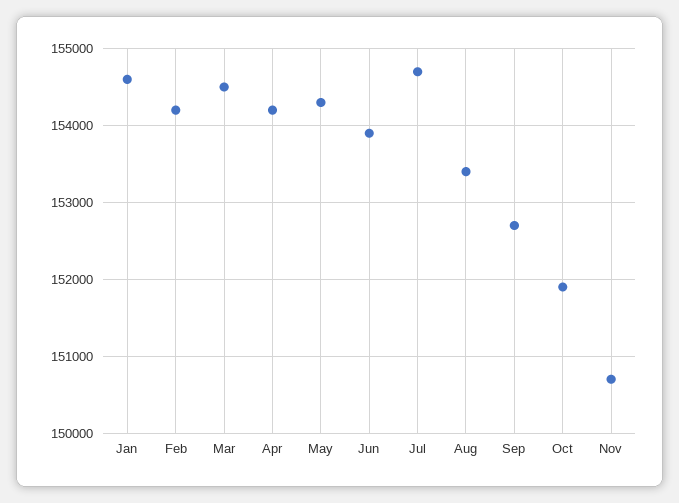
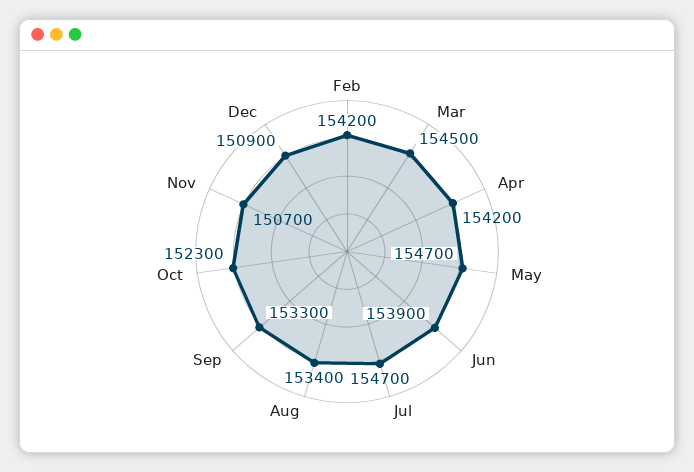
Jan: 154600 -> none
May: 154300 -> 154700
Sep: 152700 -> 153300
Oct: 151900 -> 152300
Dec: none -> 150900

